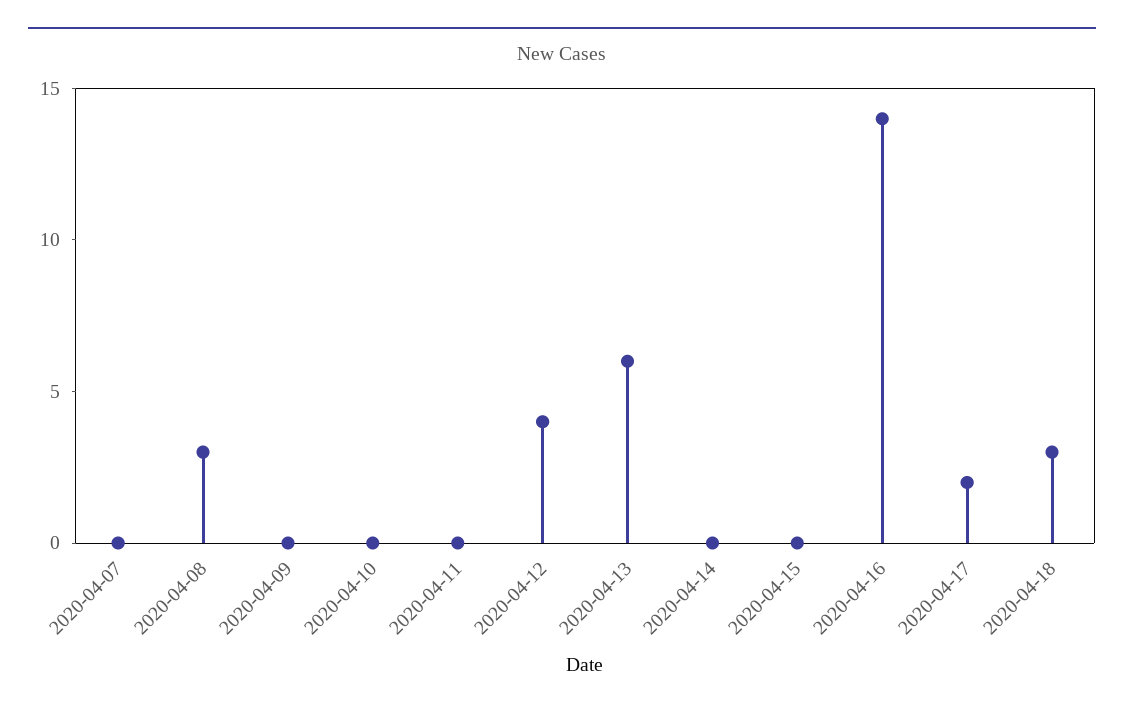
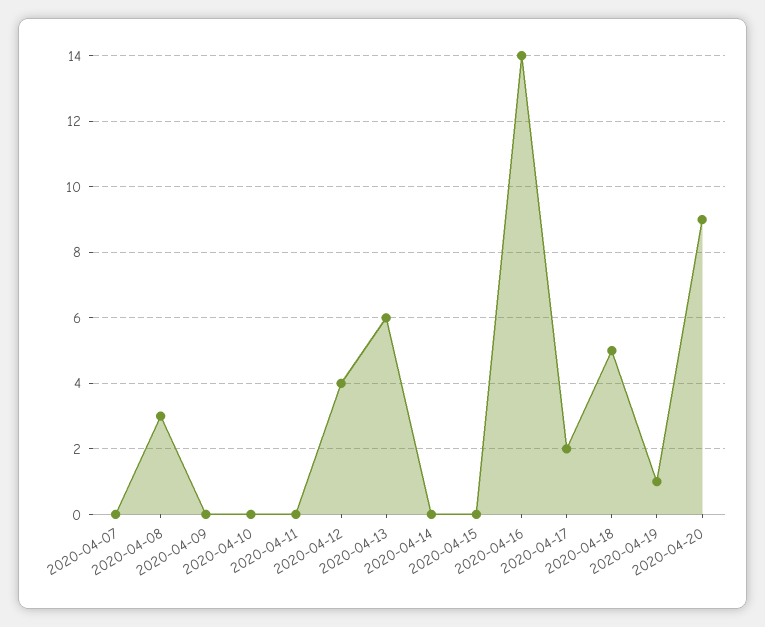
2020-04-18: 3 -> 5
2020-04-19: none -> 1
2020-04-20: none -> 9

